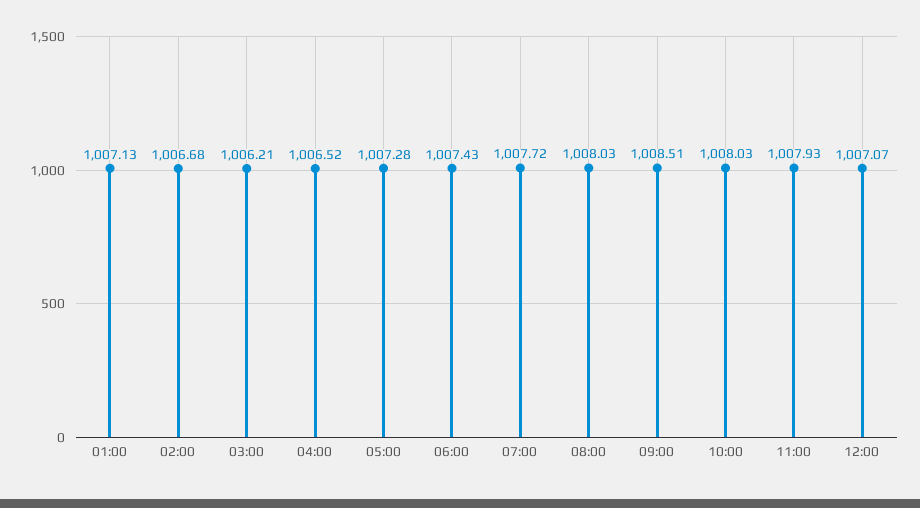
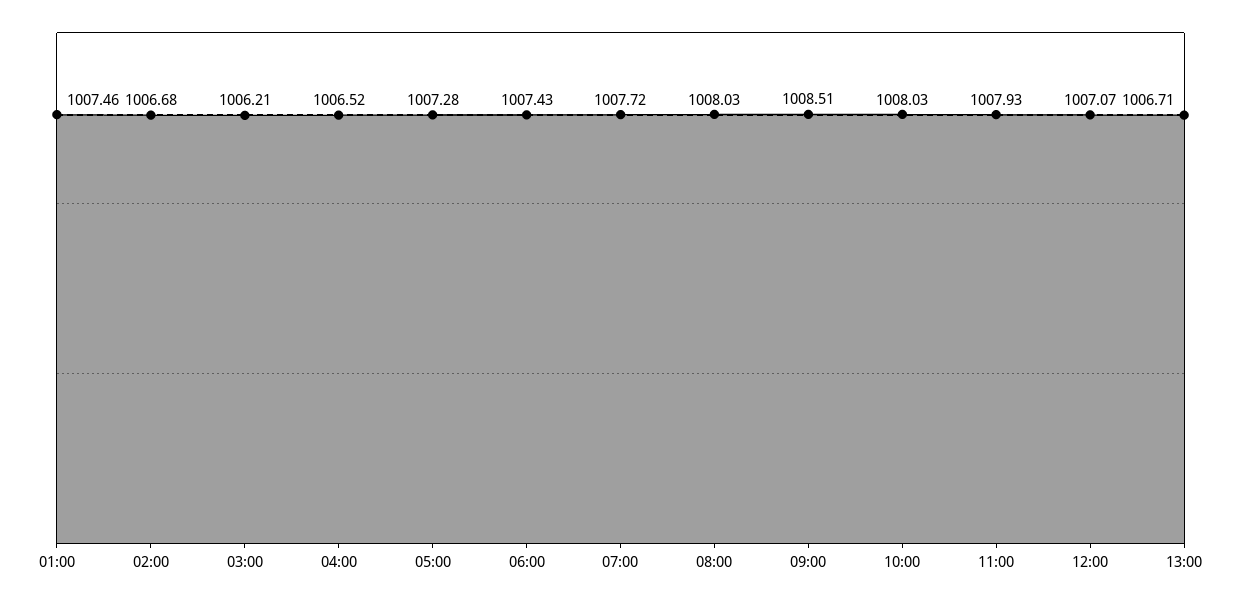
01:00: 1007.13 -> 1007.46
13:00: none -> 1006.71

